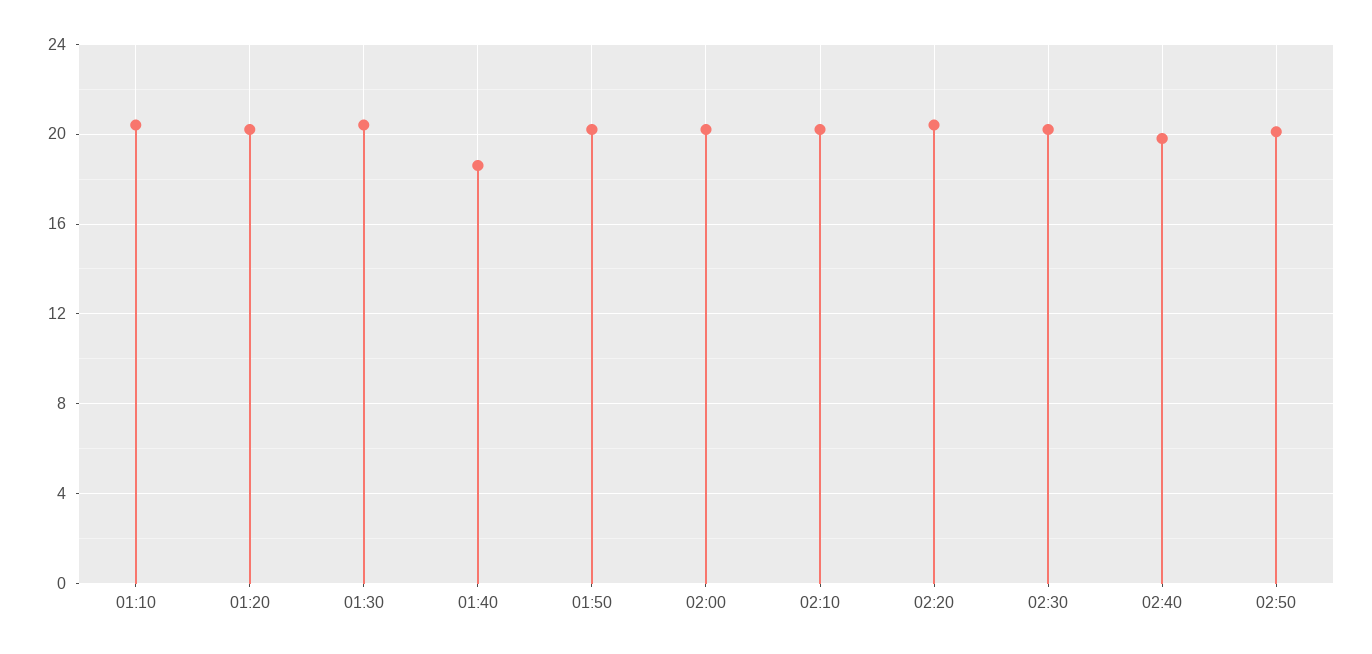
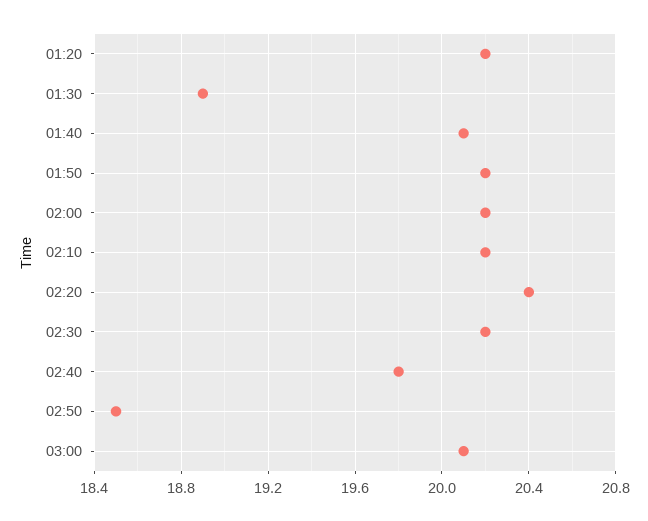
01:10: 20.5 -> none
01:30: 20.5 -> 18.9
01:40: 18.5 -> 20.1
02:50: 20 -> 18.5
03:00: none -> 20.1

